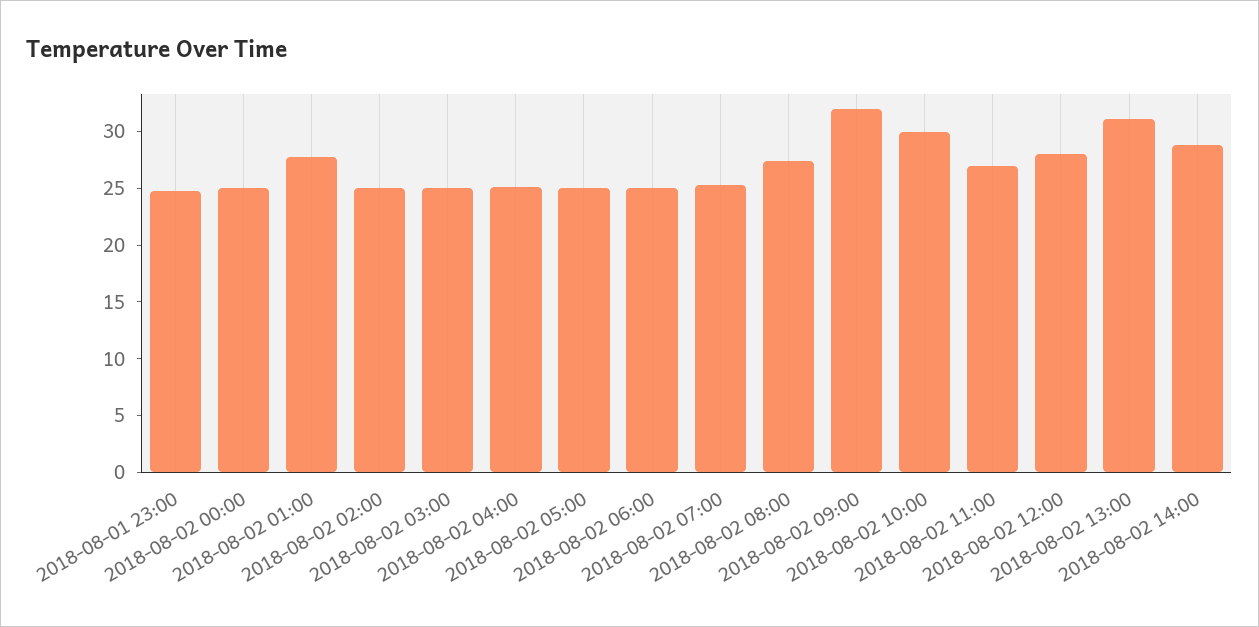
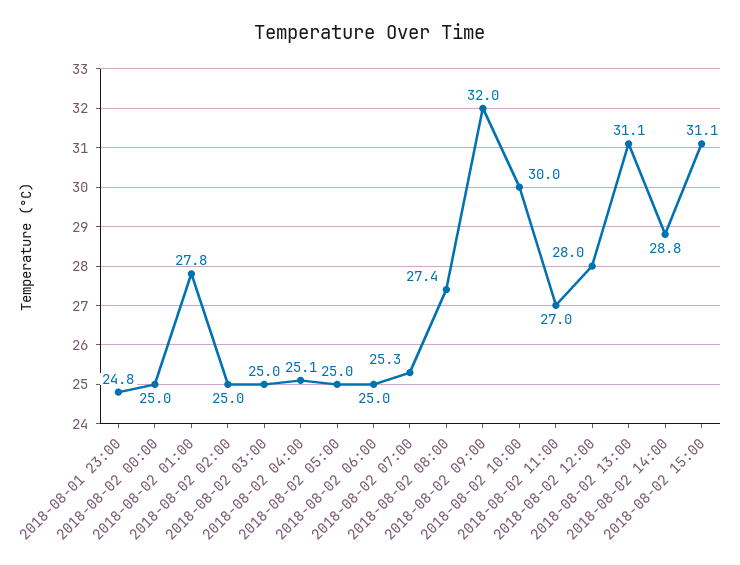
2018-08-02 15:00: none -> 31.1

